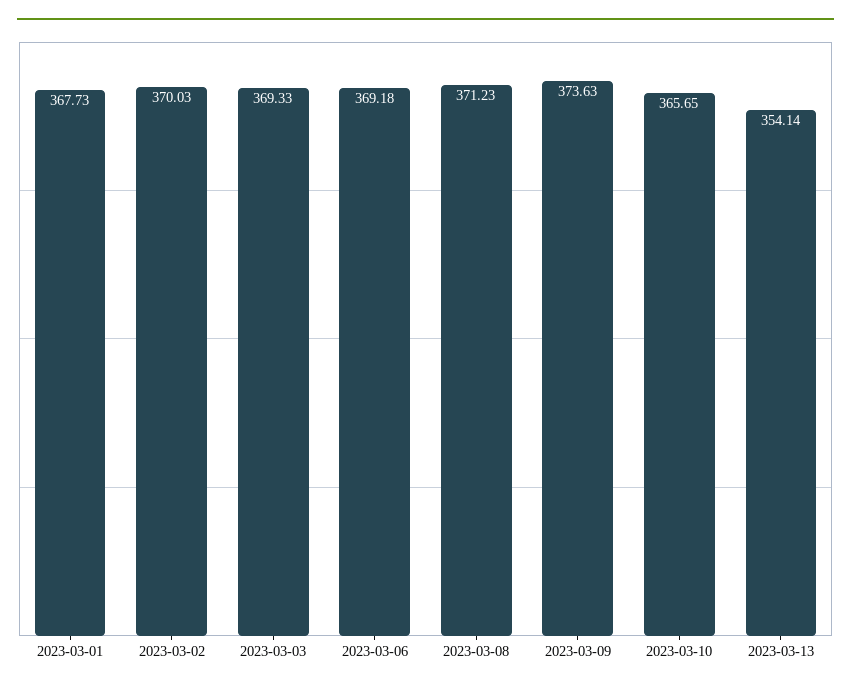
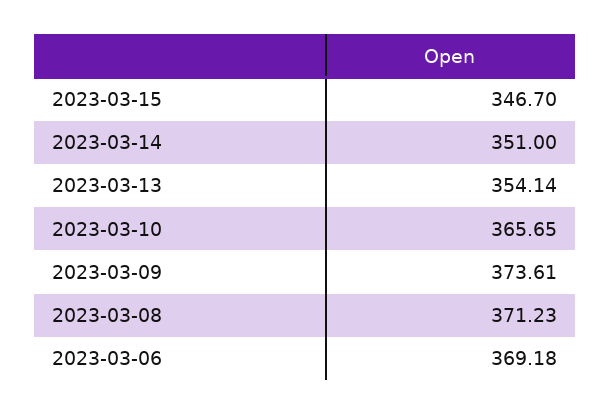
2023-03-01: 367.73 -> none
2023-03-02: 370.03 -> none
2023-03-03: 369.33 -> none
2023-03-09: 373.63 -> 373.61
2023-03-15: none -> 346.7
2023-03-14: none -> 351

